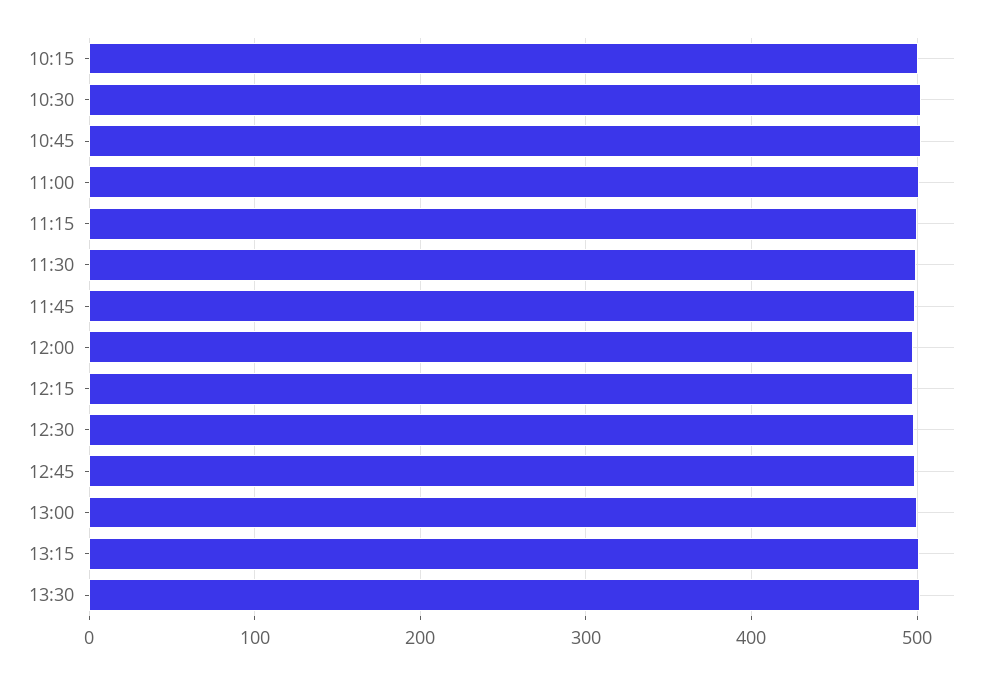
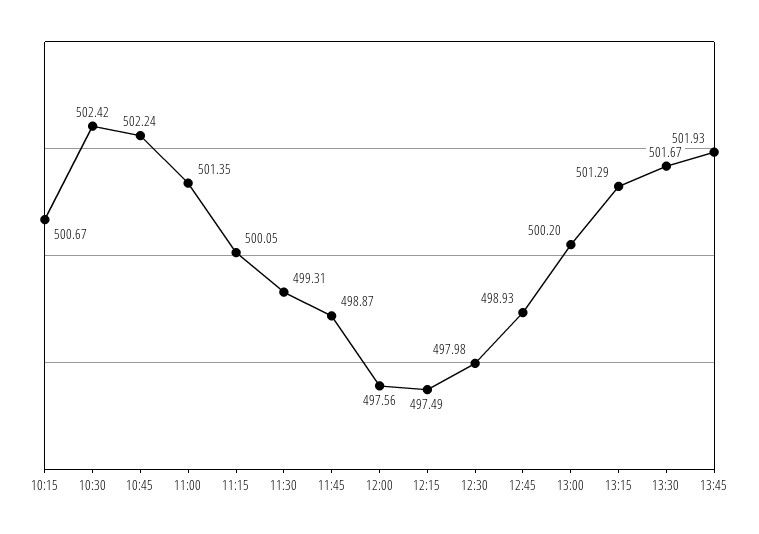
13:45: none -> 501.93

